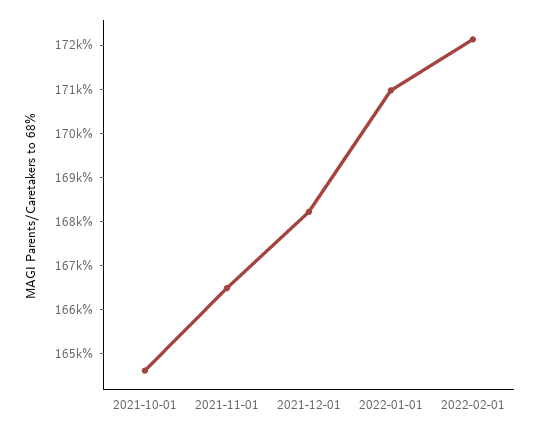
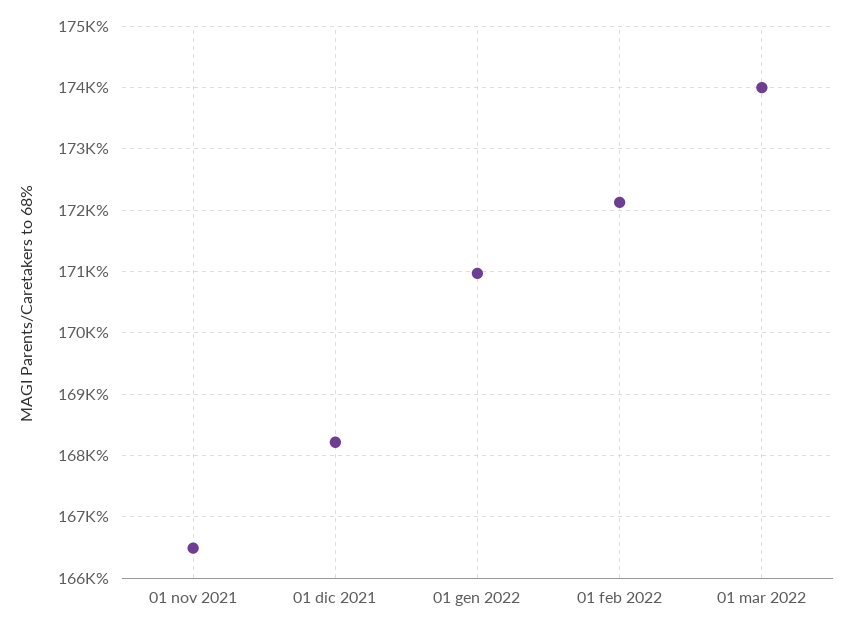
2021-10-01: 164600 -> none
01 mar 2022: none -> 174000

